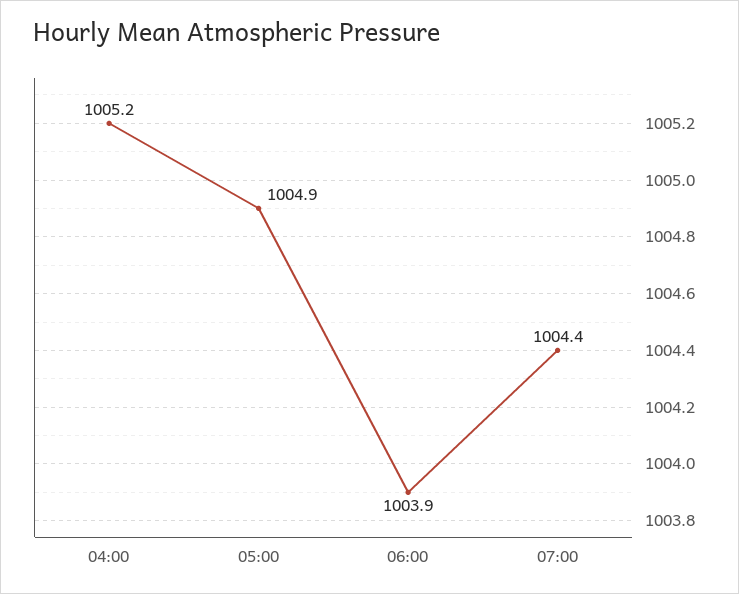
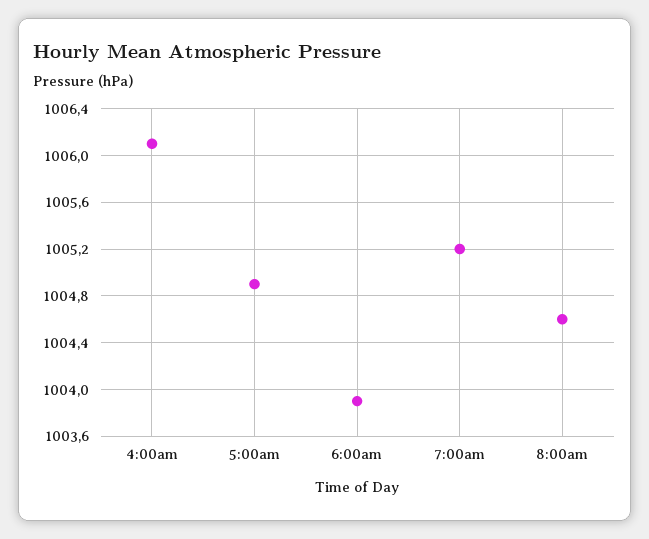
04:00: 1005.2 -> 1006.1
07:00: 1004.4 -> 1005.2
8:00am: none -> 1004.6

